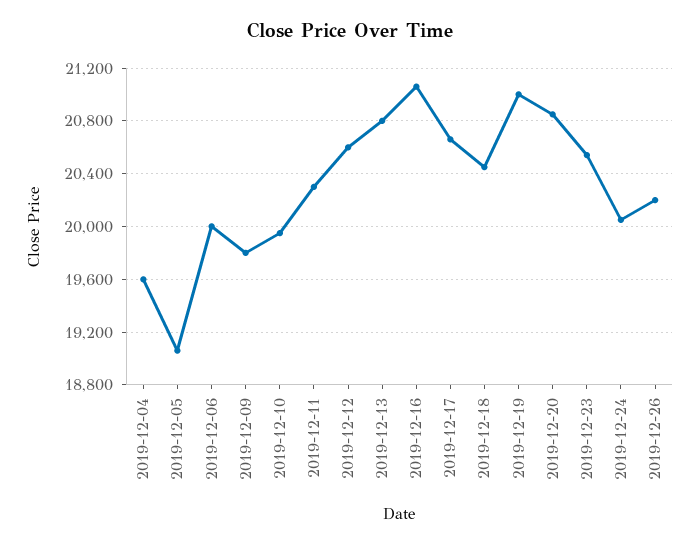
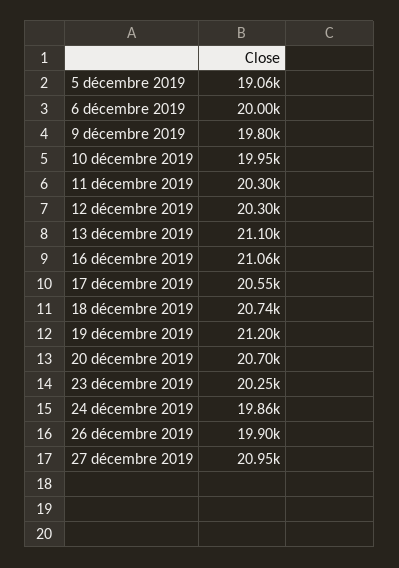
2019-12-04: 19600 -> none
2019-12-12: 20600 -> 20300
2019-12-13: 20800 -> 21100
2019-12-17: 20650 -> 20550
2019-12-18: 20450 -> 20740
2019-12-19: 21000 -> 21200
2019-12-20: 20850 -> 20700
2019-12-23: 20550 -> 20250
2019-12-24: 20050 -> 19860
2019-12-26: 20200 -> 19900
27 décembre 2019: none -> 20950

